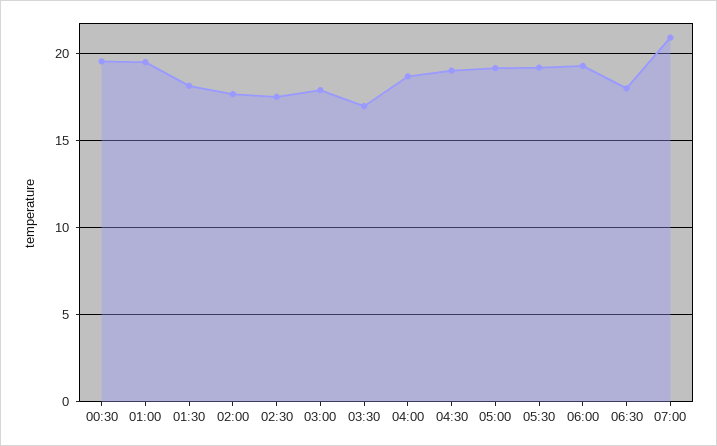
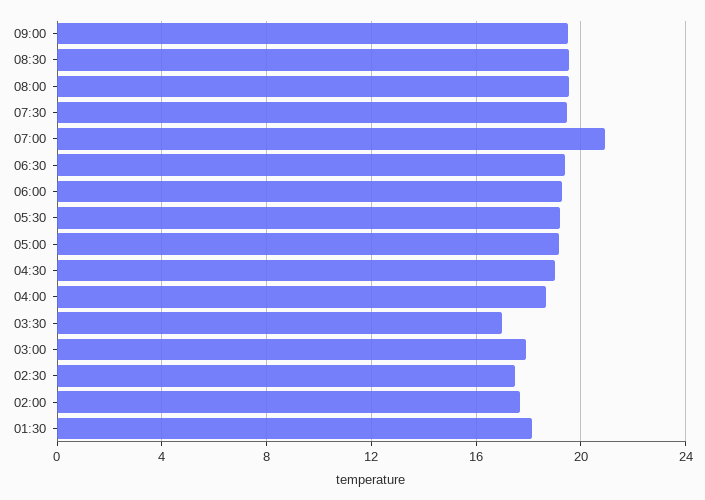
00:30: 19.5 -> none
01:00: 19.5 -> none
06:30: 18 -> 19.5
09:00: none -> 19.5
08:30: none -> 19.5
08:00: none -> 19.5
07:30: none -> 19.5

